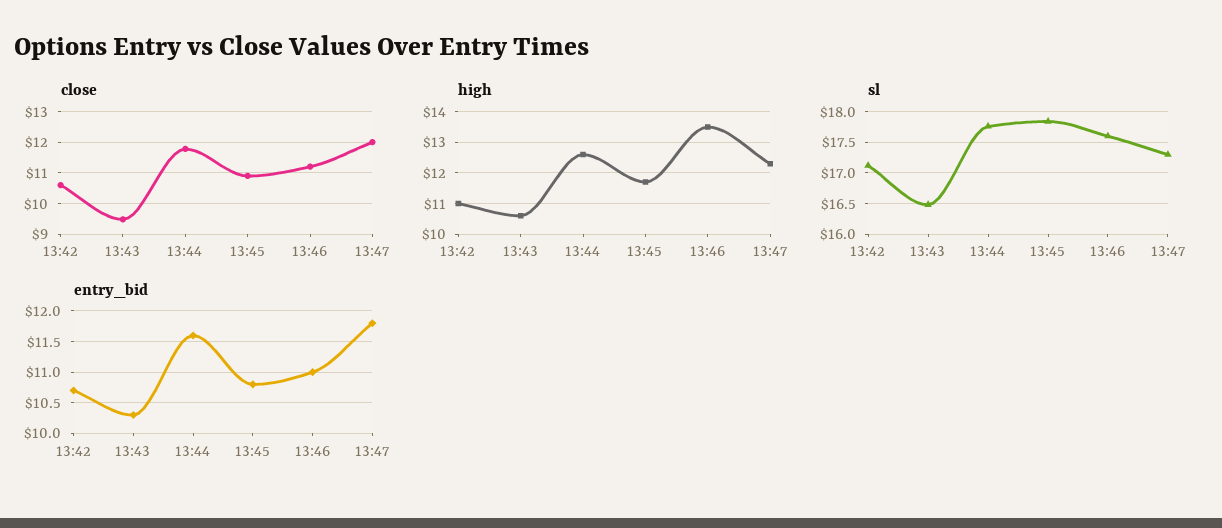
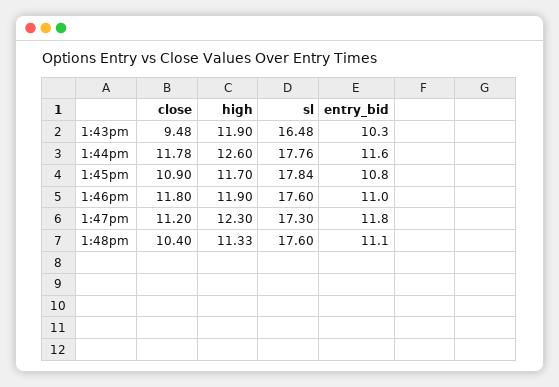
close, 13:42: 10.6 -> none
close, 13:46: 11.2 -> 11.8
close, 13:47: 12 -> 11.2
high, 13:42: 11 -> none
high, 13:43: 10.5 -> 11.9
high, 13:46: 13.5 -> 11.9
sl, 13:42: 17.1 -> none
entry_bid, 13:42: 10.7 -> none
close, 1:48pm: none -> 10.4
high, 1:48pm: none -> 11.33
sl, 1:48pm: none -> 17.6
entry_bid, 1:48pm: none -> 11.1

